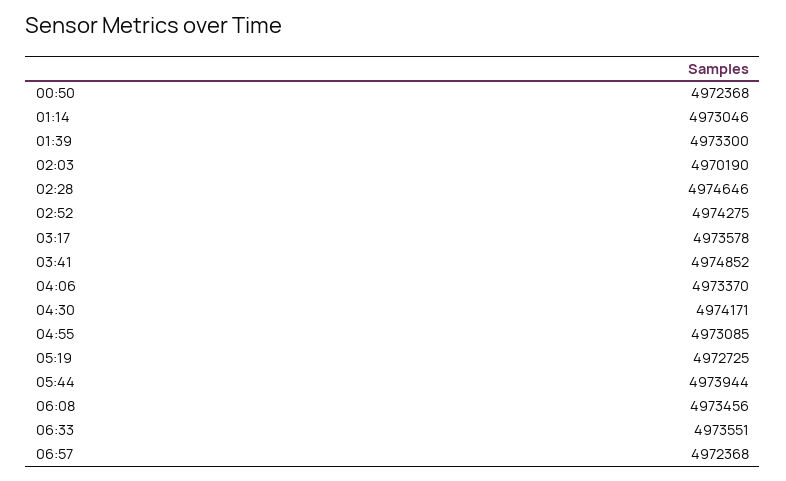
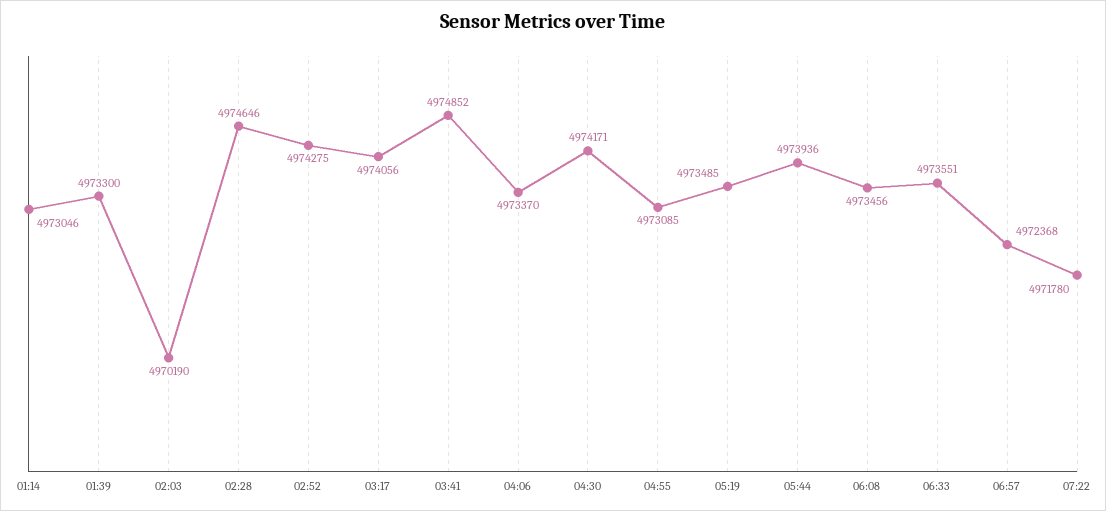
00:50: 4972368 -> none
03:17: 4973578 -> 4974056
05:19: 4972725 -> 4973485
05:44: 4973944 -> 4973936
07:22: none -> 4971780

